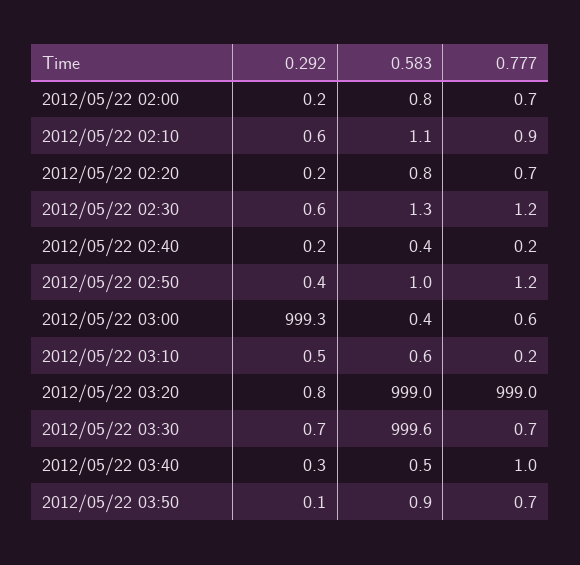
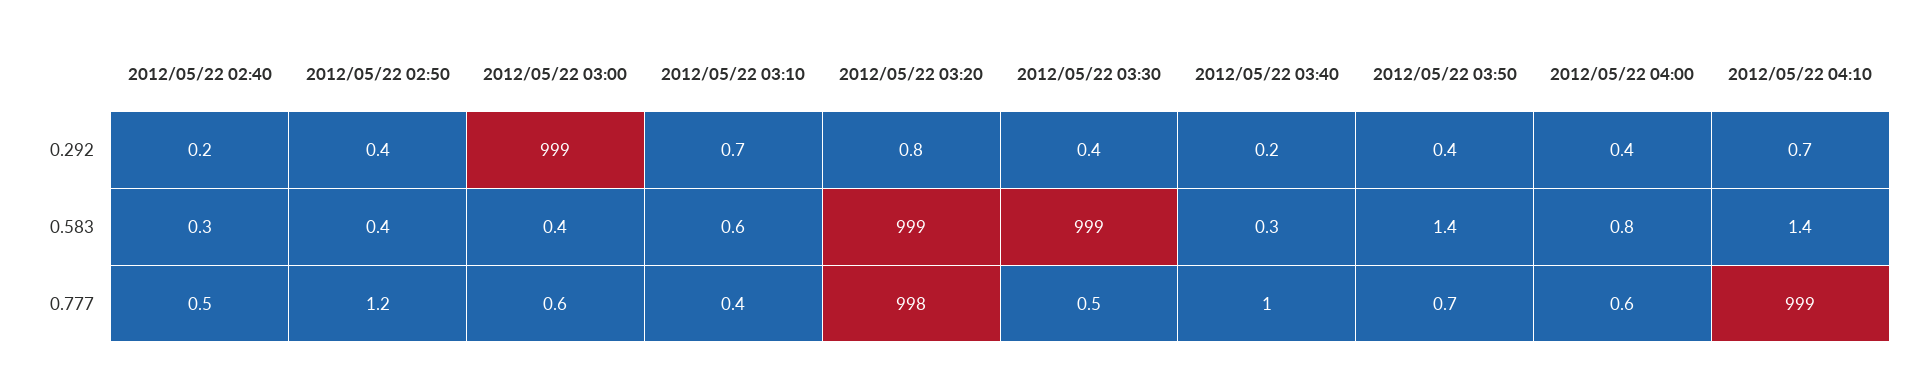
0.292, 2012/05/22 02:00: 0.2 -> none
0.583, 2012/05/22 02:00: 0.8 -> none
0.777, 2012/05/22 02:00: 0.7 -> none
0.292, 2012/05/22 02:10: 0.6 -> none
0.583, 2012/05/22 02:10: 1.1 -> none
0.777, 2012/05/22 02:10: 0.9 -> none
0.292, 2012/05/22 02:20: 0.2 -> none
0.583, 2012/05/22 02:20: 0.8 -> none
0.777, 2012/05/22 02:20: 0.7 -> none
0.292, 2012/05/22 02:30: 0.6 -> none
0.583, 2012/05/22 02:30: 1.3 -> none
0.777, 2012/05/22 02:30: 1.2 -> none
0.583, 2012/05/22 02:40: 0.4 -> 0.3
0.777, 2012/05/22 02:40: 0.2 -> 0.5
0.583, 2012/05/22 02:50: 1 -> 0.4
0.292, 2012/05/22 03:00: 999.3 -> 999
0.292, 2012/05/22 03:10: 0.5 -> 0.7
0.777, 2012/05/22 03:10: 0.2 -> 0.4
0.777, 2012/05/22 03:20: 999 -> 998
0.292, 2012/05/22 03:30: 0.7 -> 0.4
0.583, 2012/05/22 03:30: 999.6 -> 999
0.777, 2012/05/22 03:30: 0.7 -> 0.5
0.292, 2012/05/22 03:40: 0.3 -> 0.2
0.583, 2012/05/22 03:40: 0.5 -> 0.3
0.292, 2012/05/22 03:50: 0.1 -> 0.4
0.583, 2012/05/22 03:50: 0.9 -> 1.4
0.292, 2012/05/22 04:00: none -> 0.4
0.292, 2012/05/22 04:10: none -> 0.7
0.583, 2012/05/22 04:00: none -> 0.8
0.583, 2012/05/22 04:10: none -> 1.4
0.777, 2012/05/22 04:00: none -> 0.6
0.777, 2012/05/22 04:10: none -> 999

